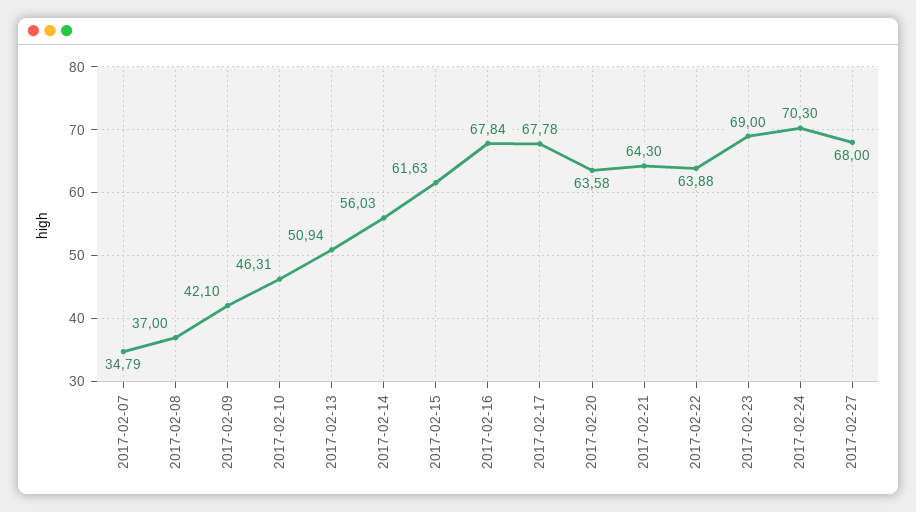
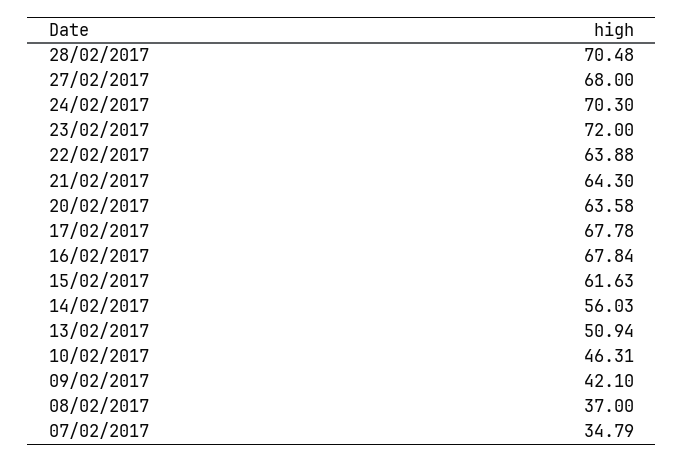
2017-02-23: 69 -> 72
28/02/2017: none -> 70.48

